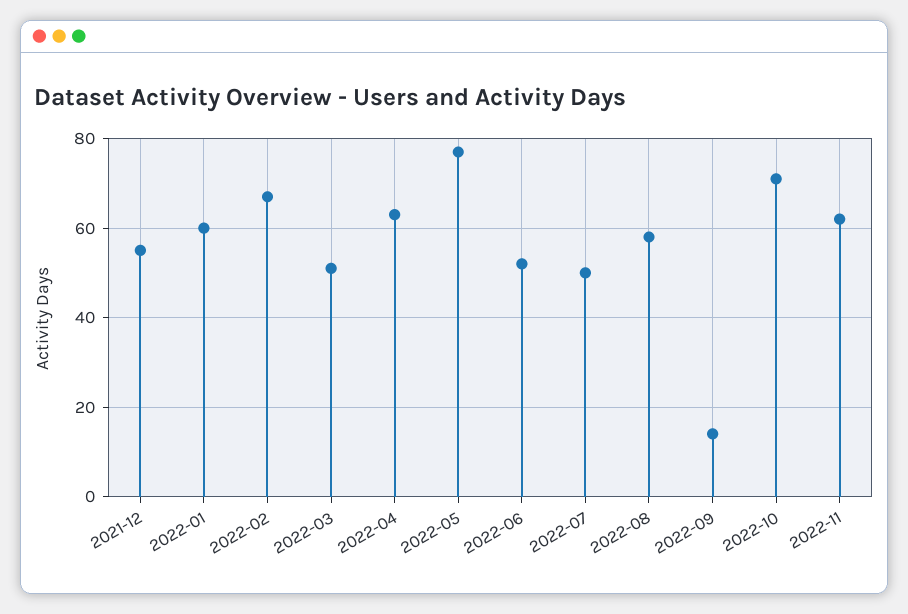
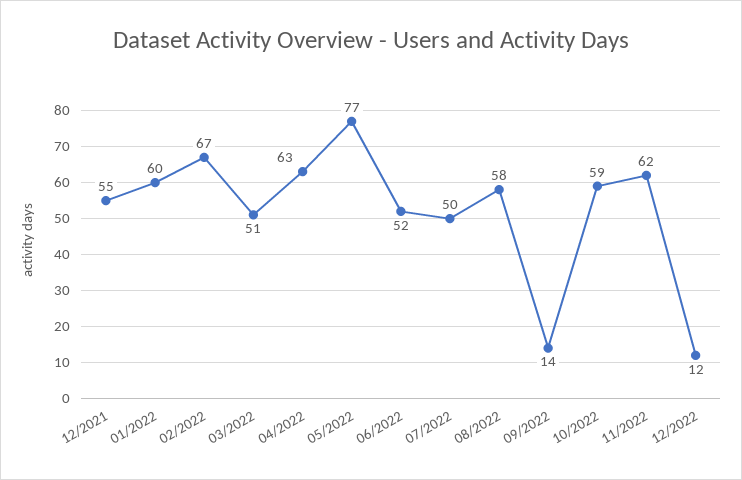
2022-10: 70 -> 59
12/2022: none -> 12

